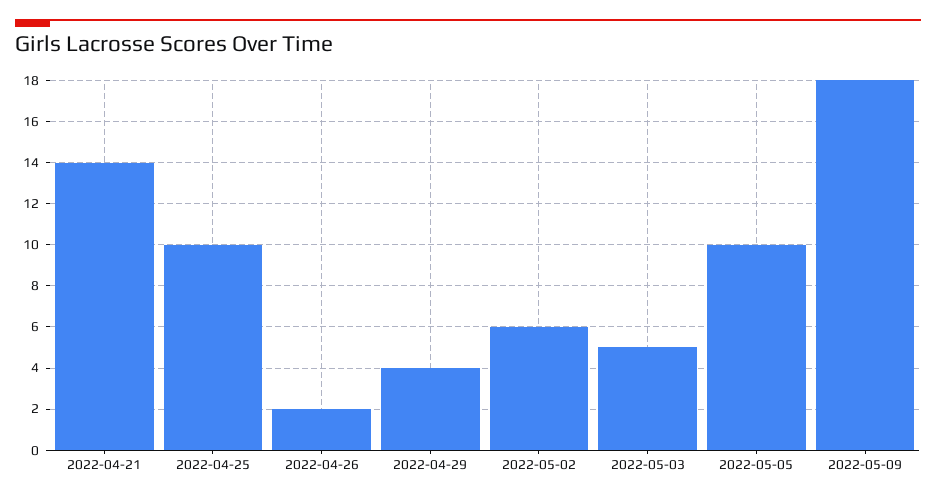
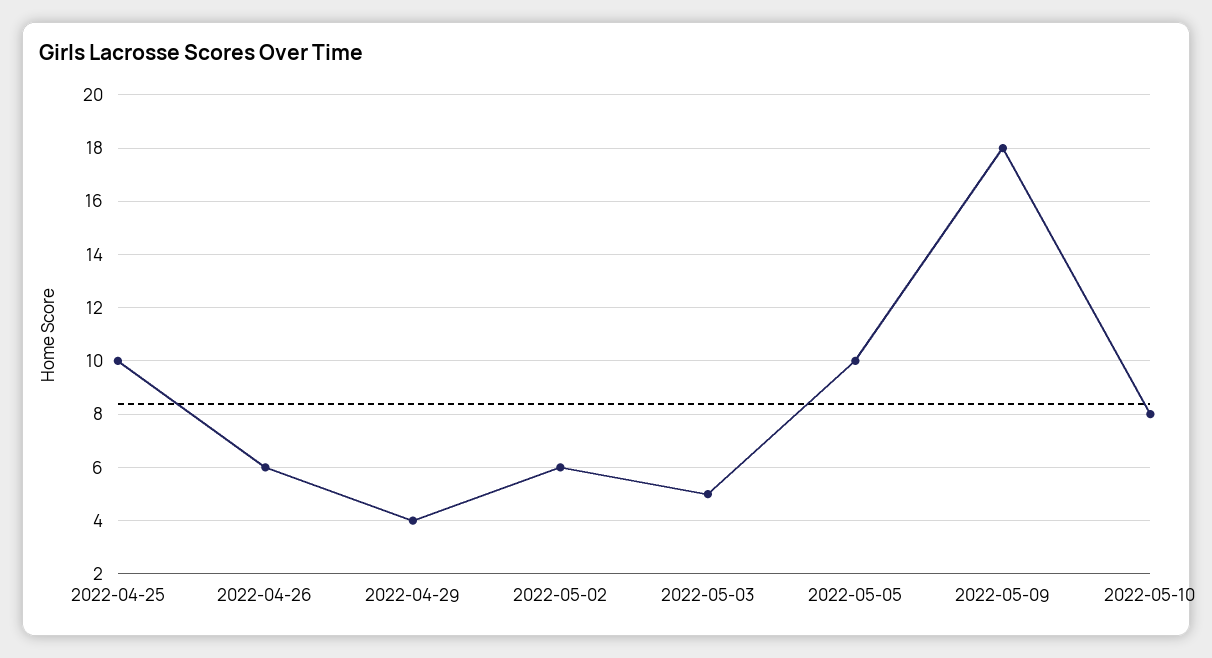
2022-04-21: 14 -> none
2022-04-26: 2 -> 6
2022-05-10: none -> 8

